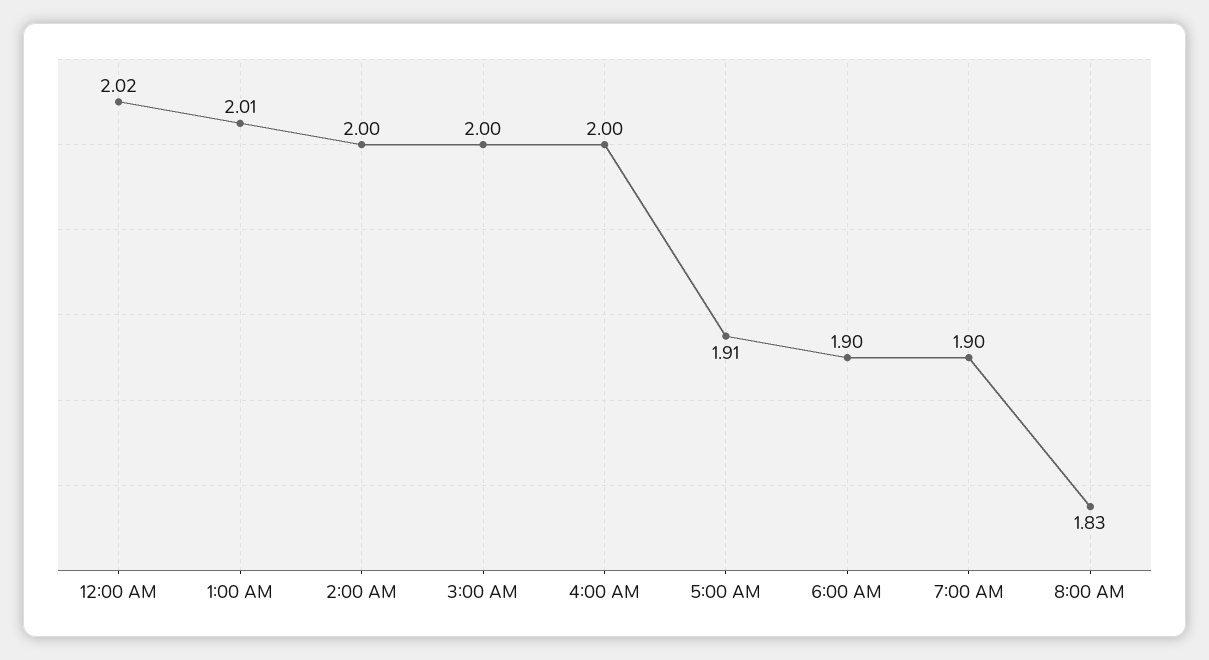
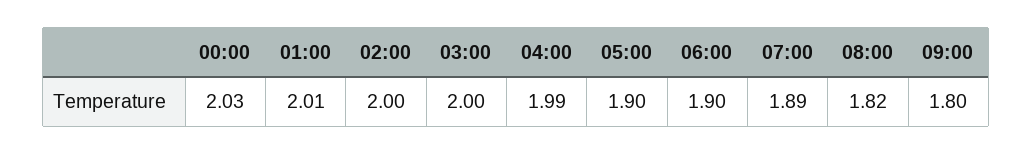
12:00 AM: 2.02 -> 2.03
4:00 AM: 2 -> 1.99
5:00 AM: 1.91 -> 1.9
7:00 AM: 1.9 -> 1.89
8:00 AM: 1.83 -> 1.82
09:00: none -> 1.8

